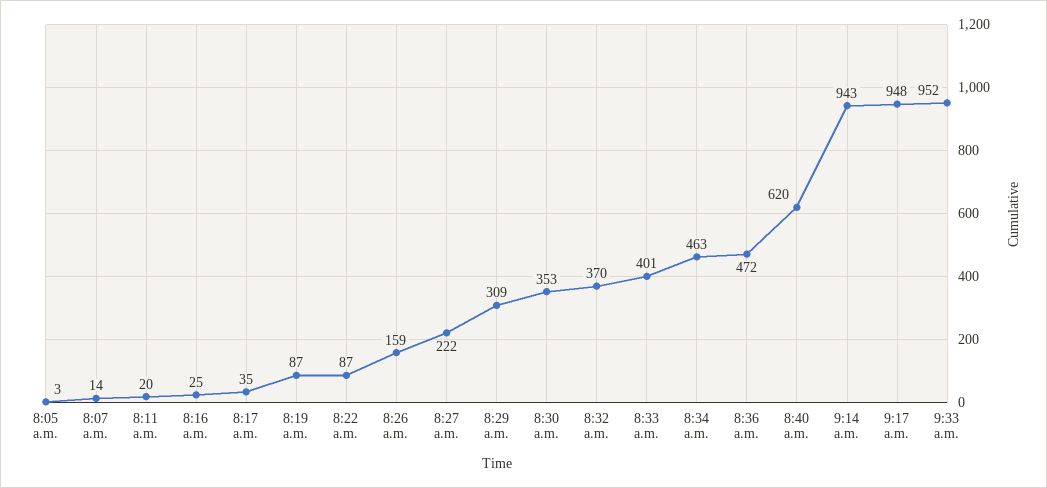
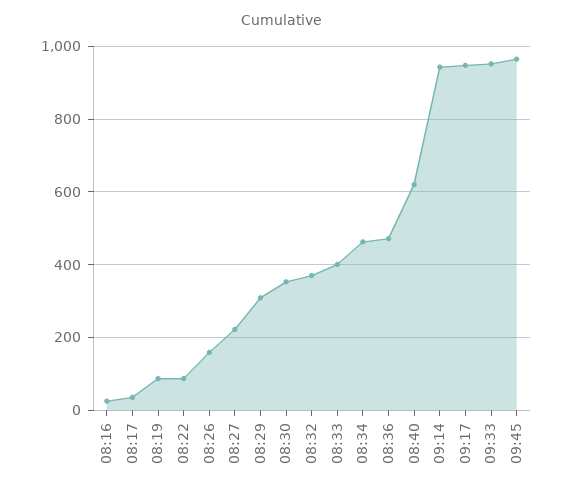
8:05 a.m.: 3 -> none
8:07 a.m.: 14 -> none
8:11 a.m.: 20 -> none
09:45: none -> 960

